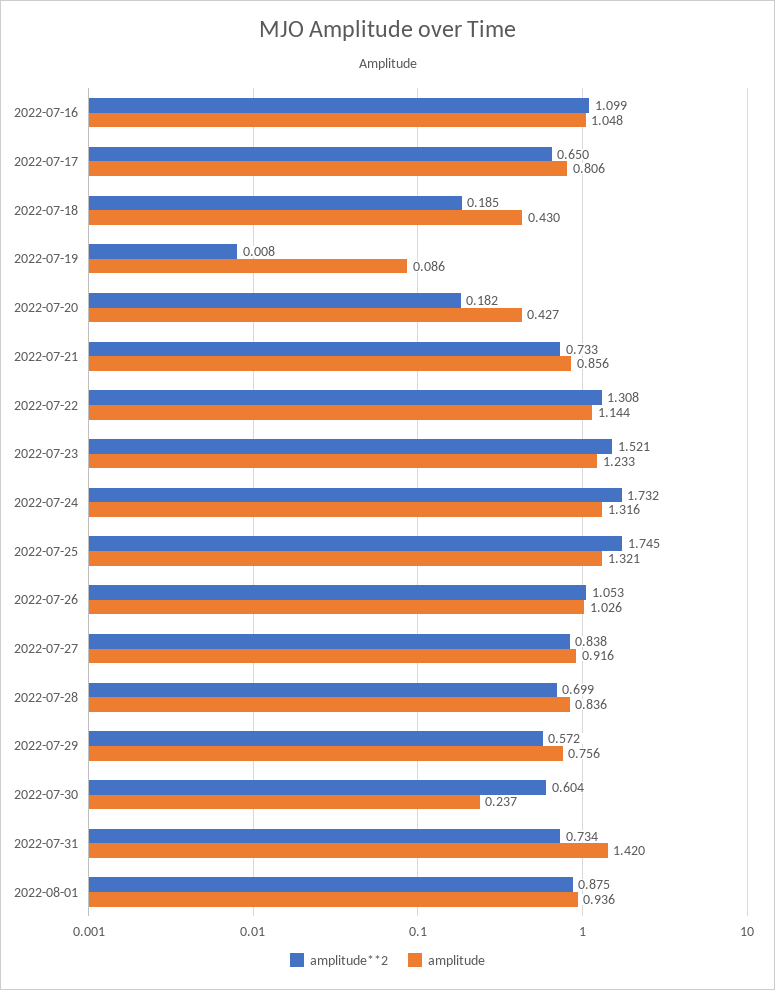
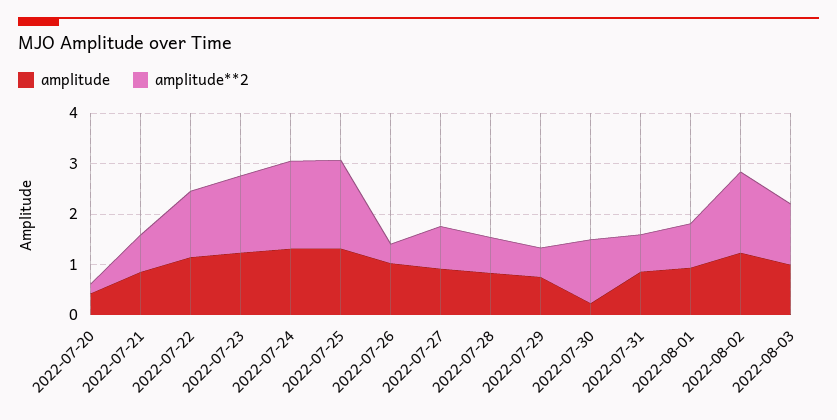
amplitude**2, 2022-07-16: 1.099 -> none
amplitude, 2022-07-16: 1.048 -> none
amplitude**2, 2022-07-17: 0.65 -> none
amplitude, 2022-07-17: 0.806 -> none
amplitude**2, 2022-07-18: 0.185 -> none
amplitude, 2022-07-18: 0.43 -> none
amplitude**2, 2022-07-19: 0.008 -> none
amplitude, 2022-07-19: 0.086 -> none
amplitude**2, 2022-07-26: 1.053 -> 0.4
amplitude**2, 2022-07-30: 0.604 -> 1.2
amplitude, 2022-07-31: 1.42 -> 0.8
amplitude, 2022-08-02: none -> 1.2
amplitude**2, 2022-08-02: none -> 1.6
amplitude, 2022-08-03: none -> 1
amplitude**2, 2022-08-03: none -> 1.2

